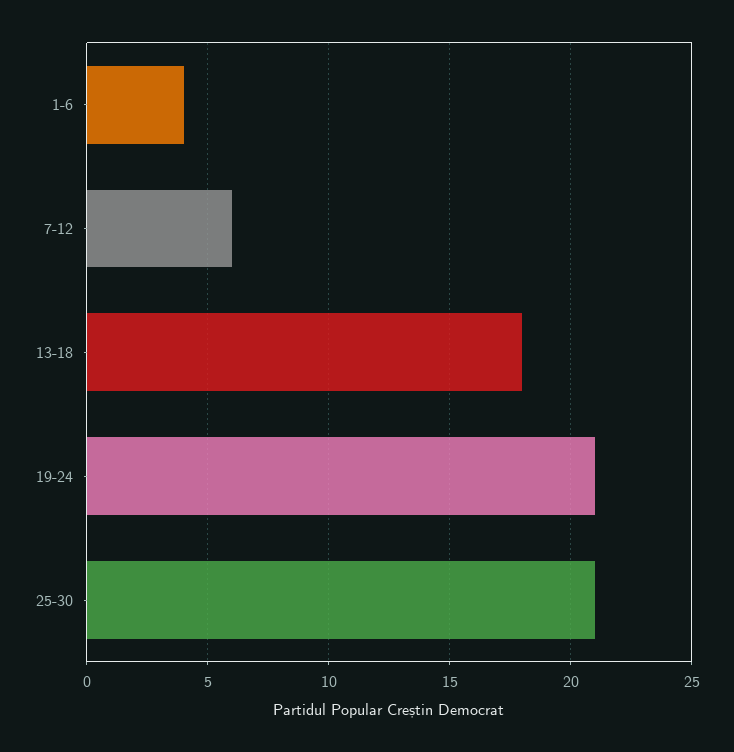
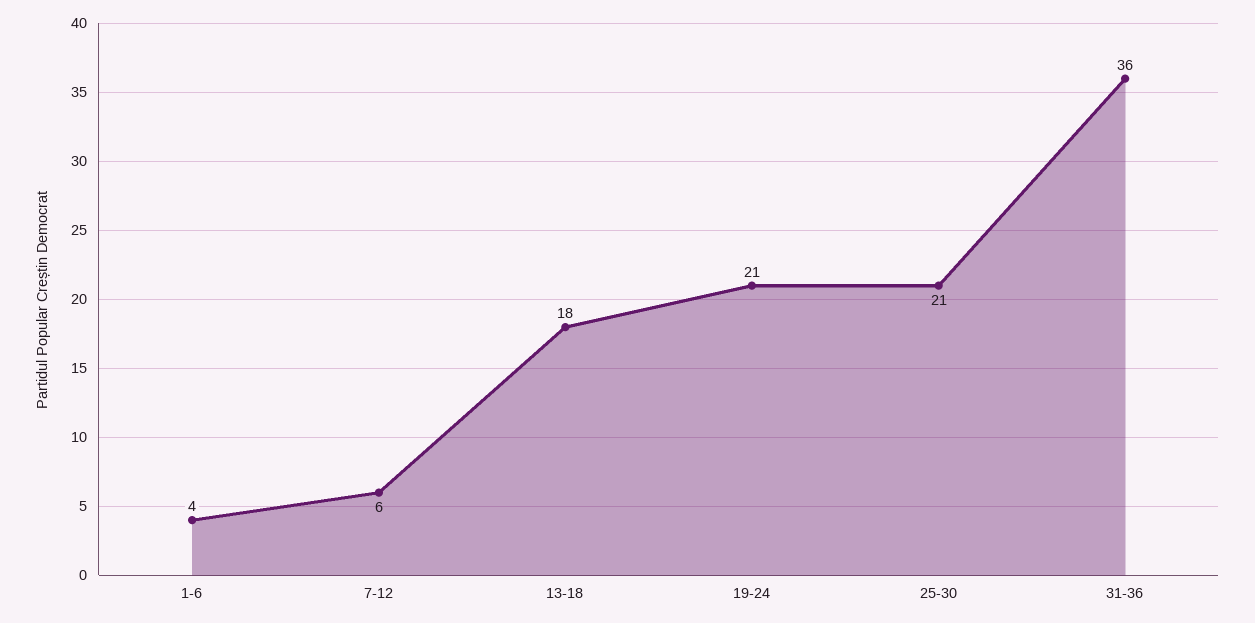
31-36: none -> 36

